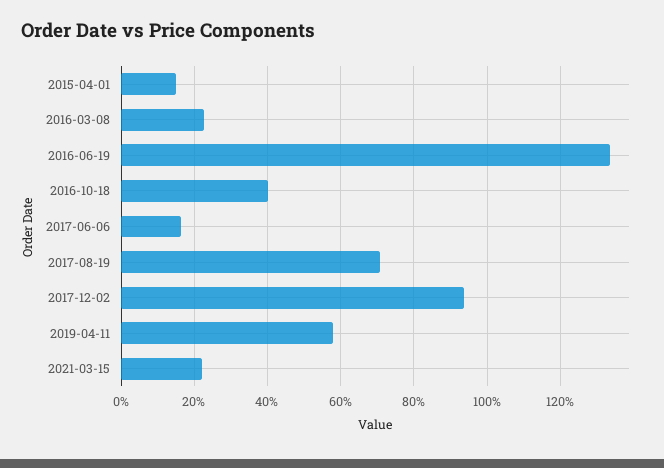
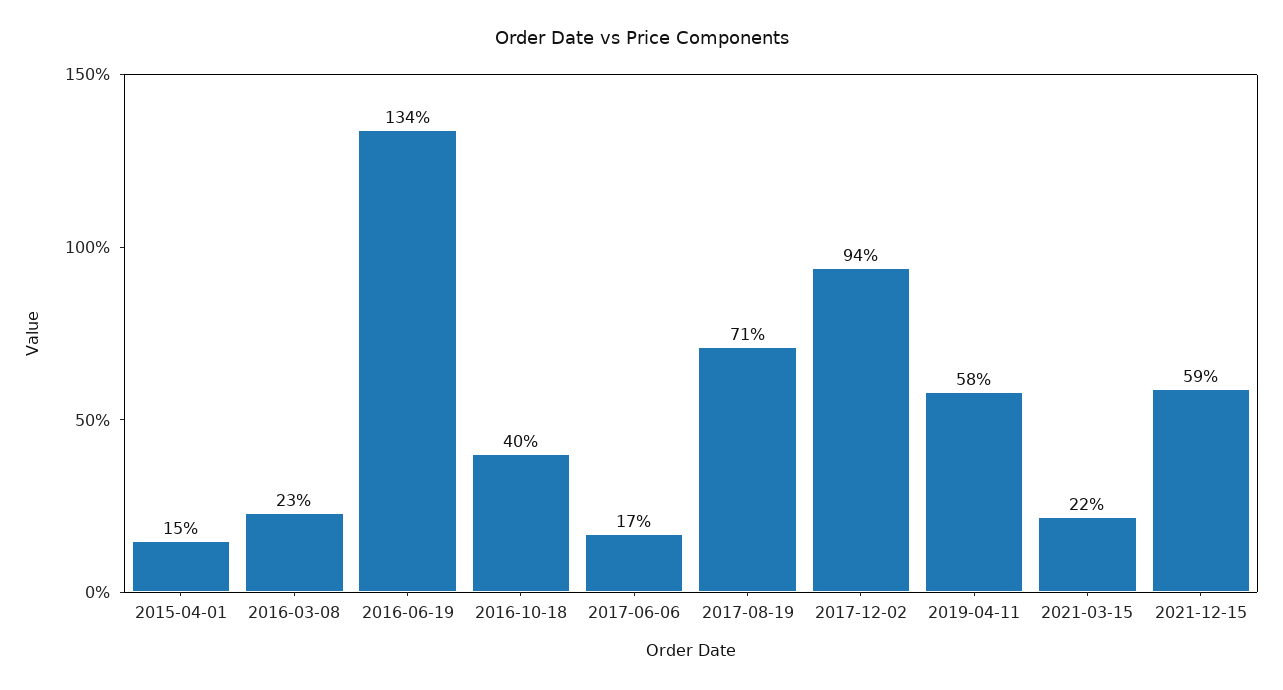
2021-12-15: none -> 59

